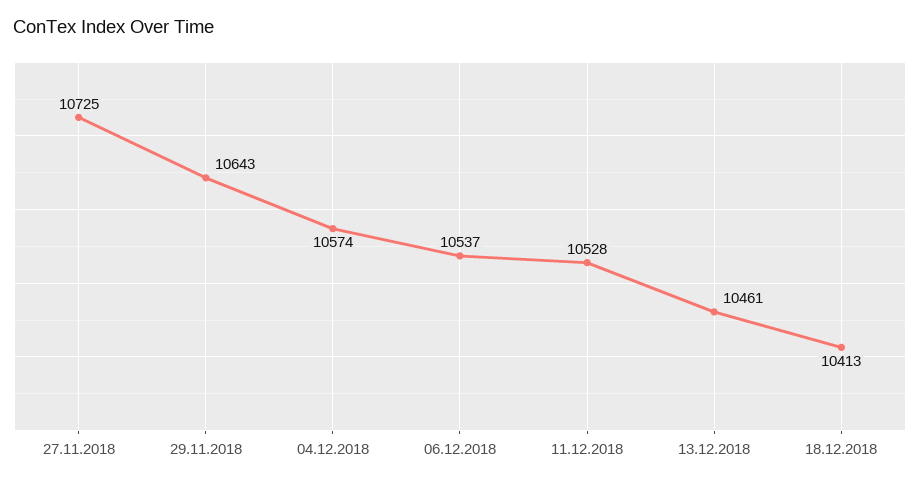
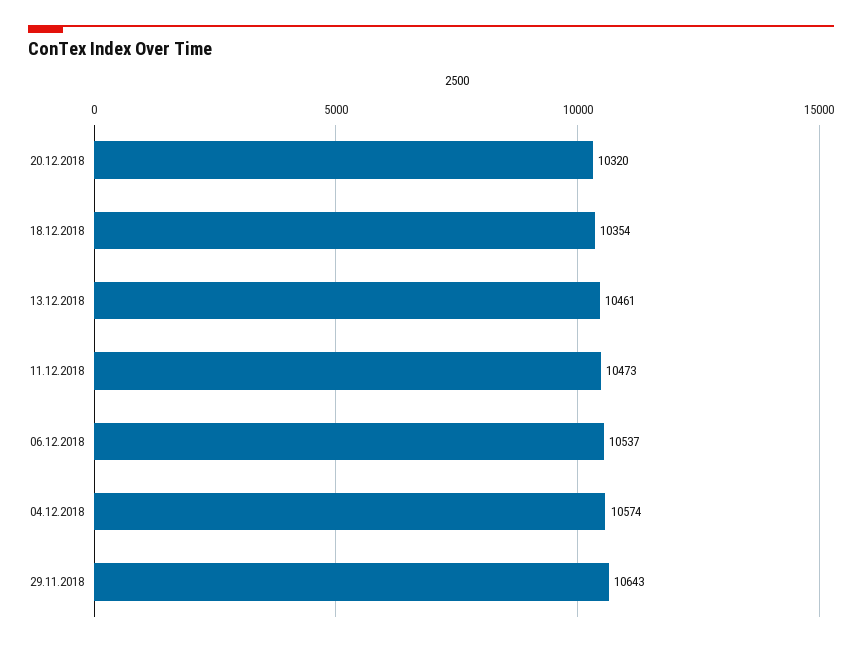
27.11.2018: 10725 -> none
11.12.2018: 10528 -> 10473
18.12.2018: 10413 -> 10354
20.12.2018: none -> 10320

